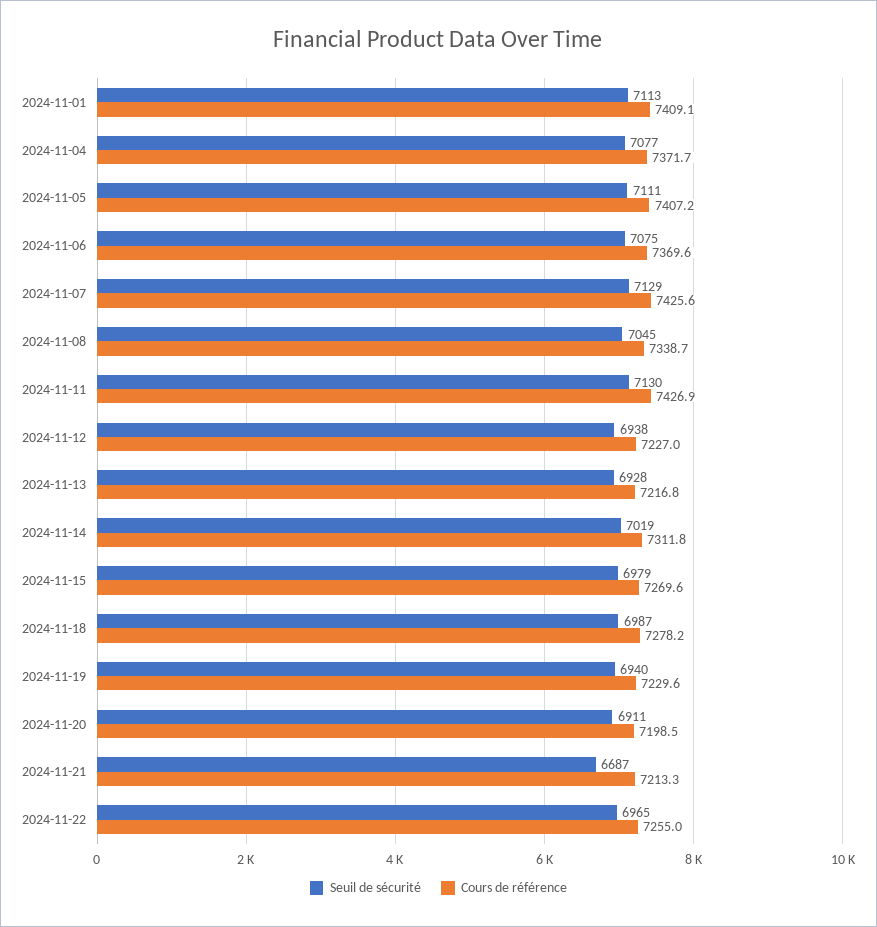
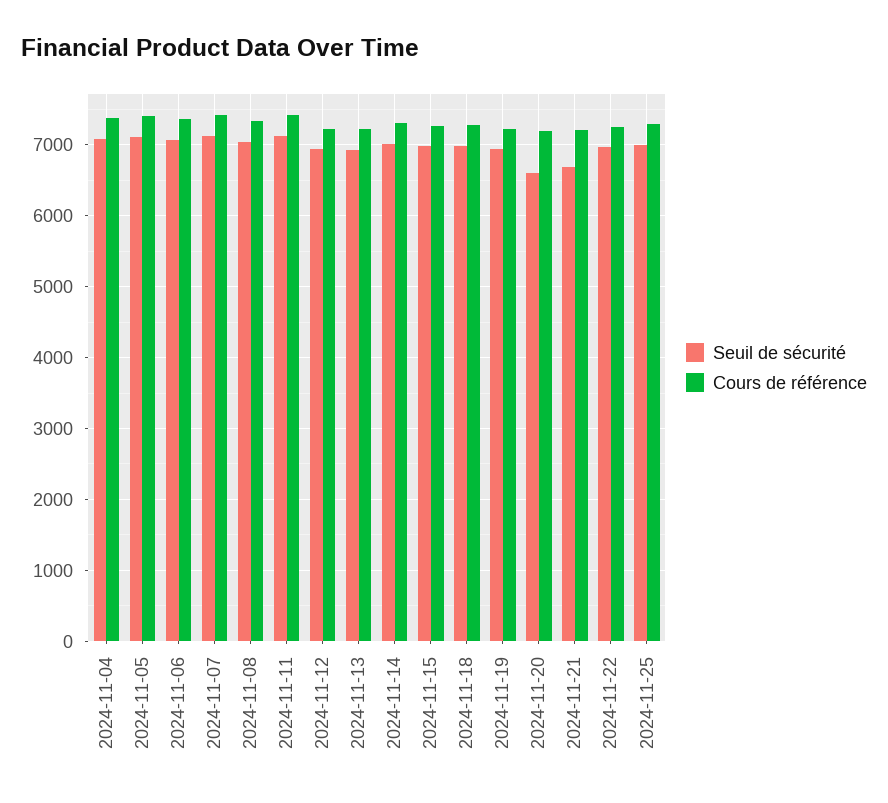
Seuil de sécurité, 2024-11-01: 7113 -> none
Cours de référence, 2024-11-01: 7409.1 -> none
Seuil de sécurité, 2024-11-20: 6911 -> 6600
Seuil de sécurité, 2024-11-25: none -> 7000
Cours de référence, 2024-11-25: none -> 7300

